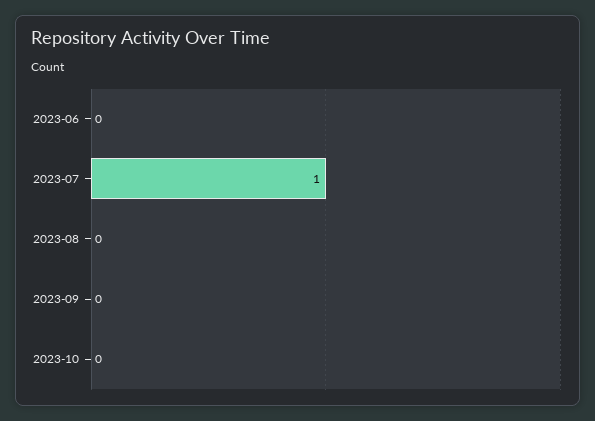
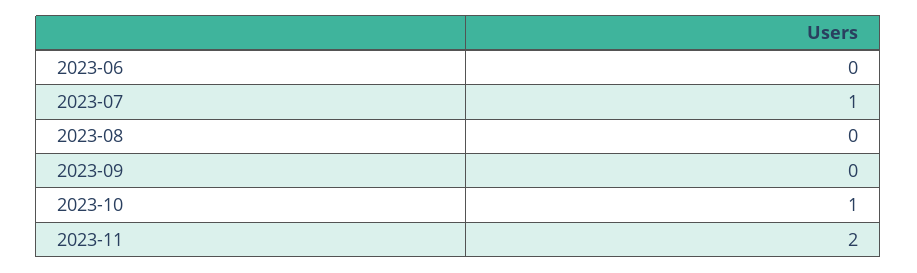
2023-10: 0 -> 1
2023-11: none -> 2

